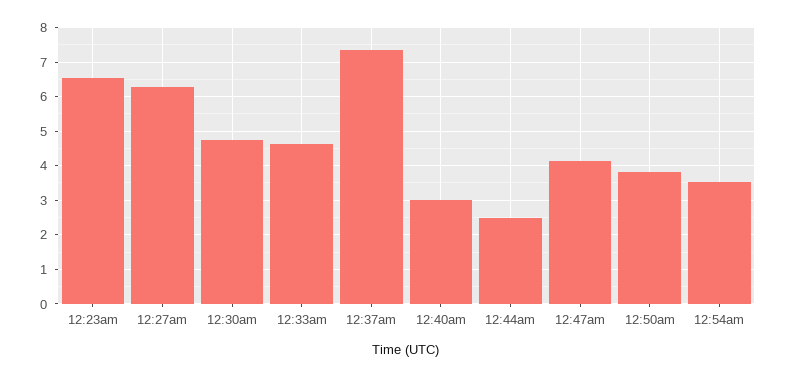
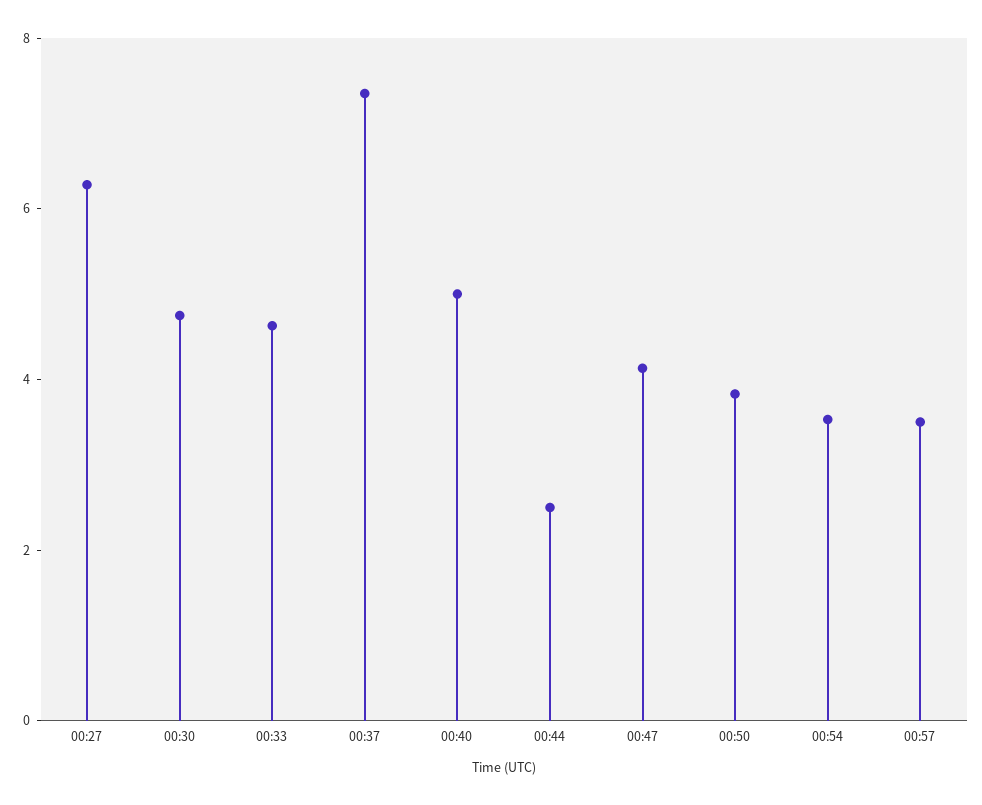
12:23am: 6.6 -> none
12:40am: 3 -> 5
00:57: none -> 3.5

